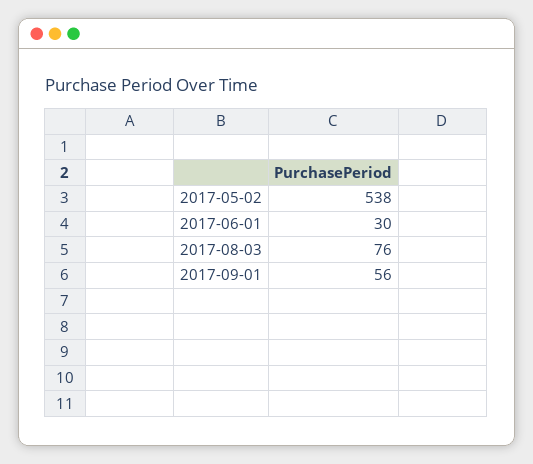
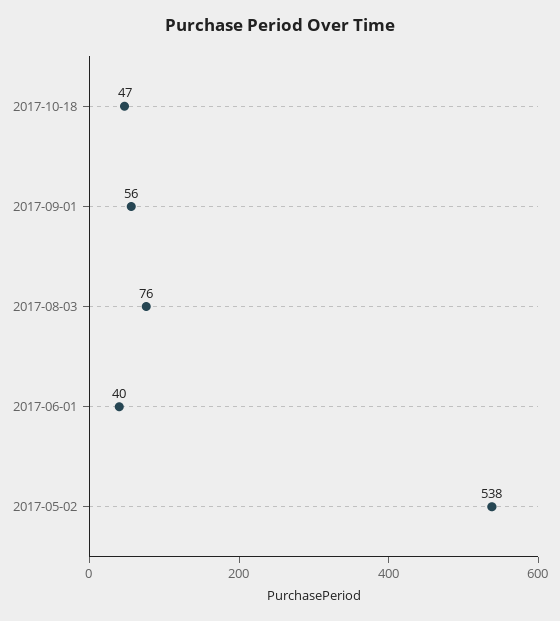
2017-06-01: 30 -> 40
2017-10-18: none -> 47

